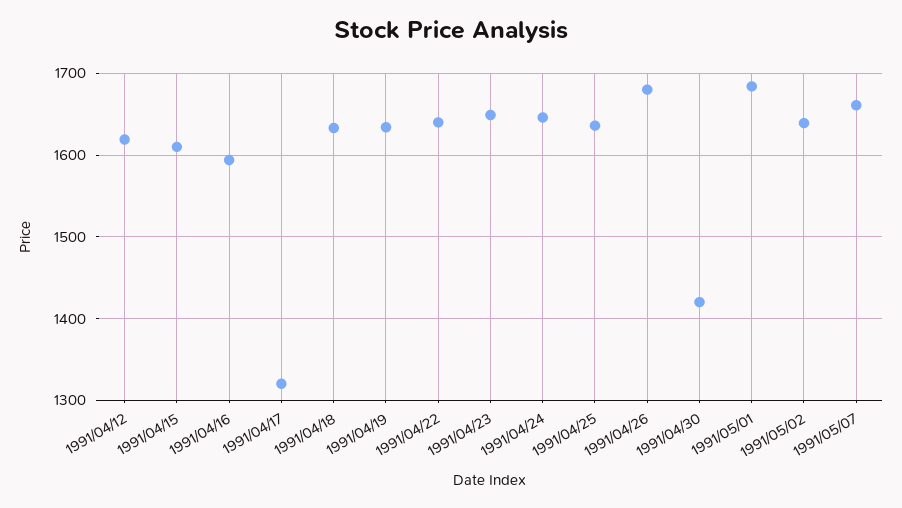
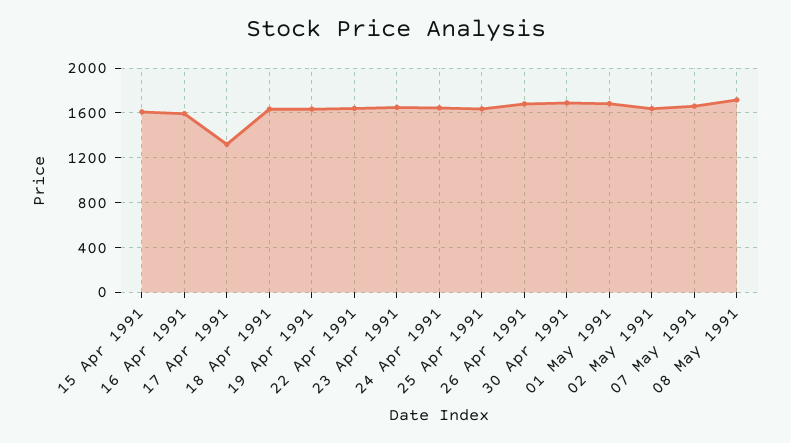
1991/04/12: 1620 -> none
1991/04/30: 1420 -> 1700
08 May 1991: none -> 1700

